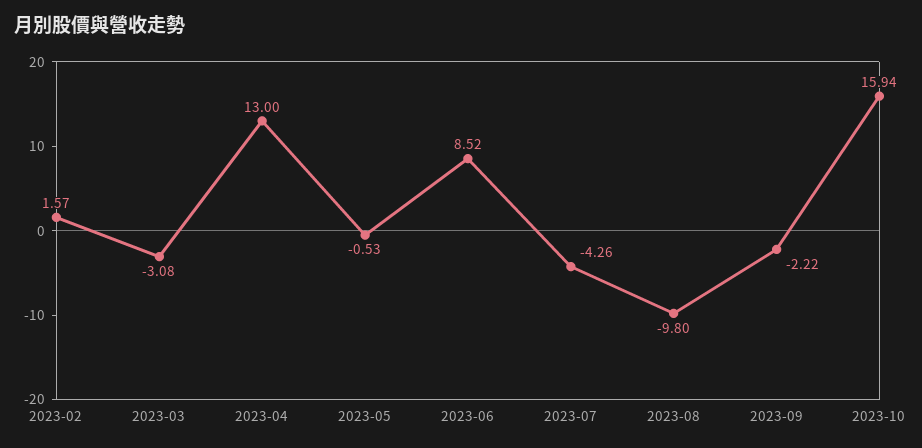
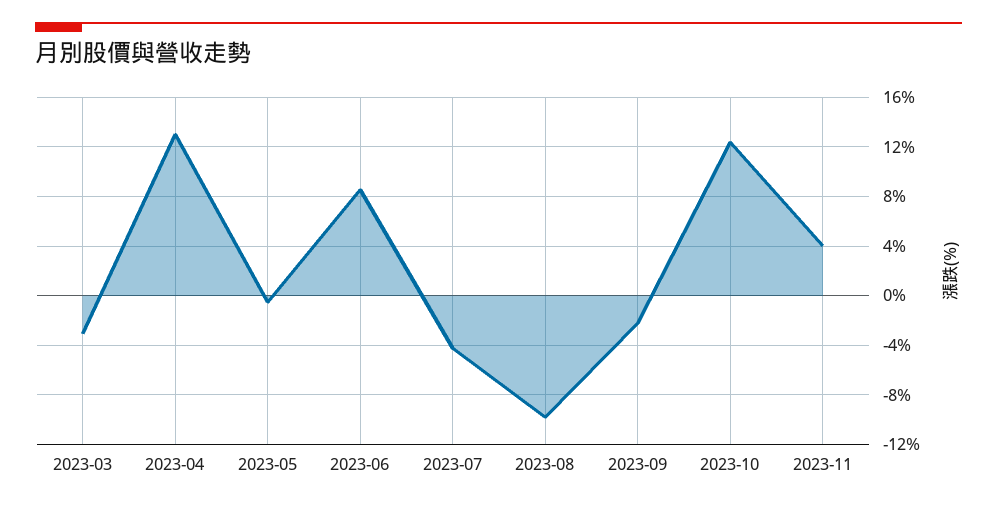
2023-02: 1.57 -> none
2023-10: 15.94 -> 12.5
2023-11: none -> 4

